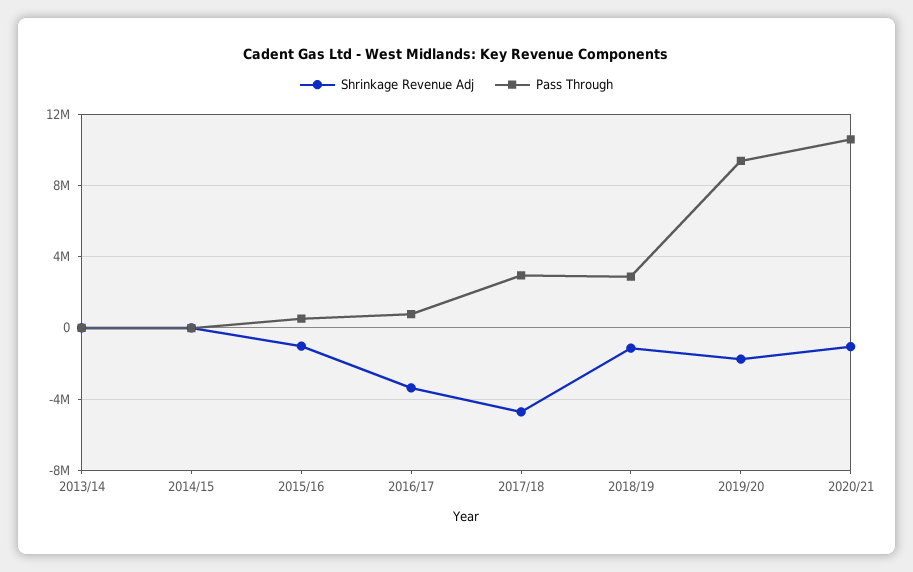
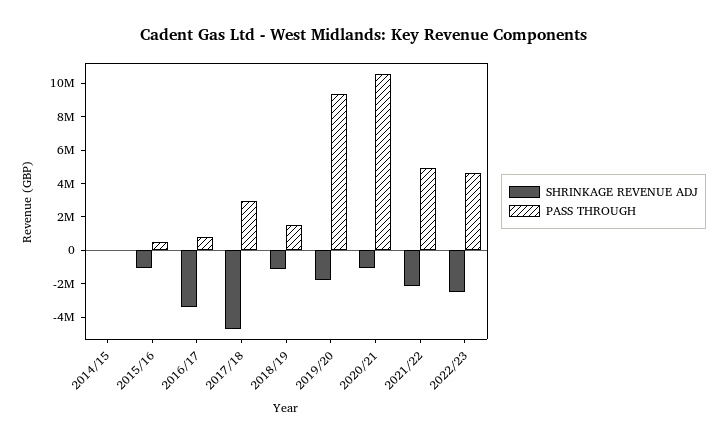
Shrinkage Revenue Adj, 2013/14: 0 -> none
Pass Through, 2013/14: 0 -> none
Pass Through, 2018/19: 3000000 -> 1500000
Shrinkage Revenue Adj, 2021/22: none -> -2000000
Pass Through, 2021/22: none -> 5000000
Shrinkage Revenue Adj, 2022/23: none -> -2500000
Pass Through, 2022/23: none -> 4500000

